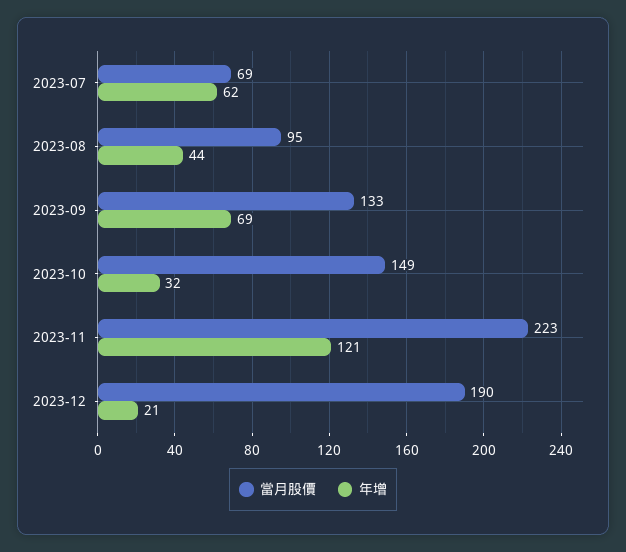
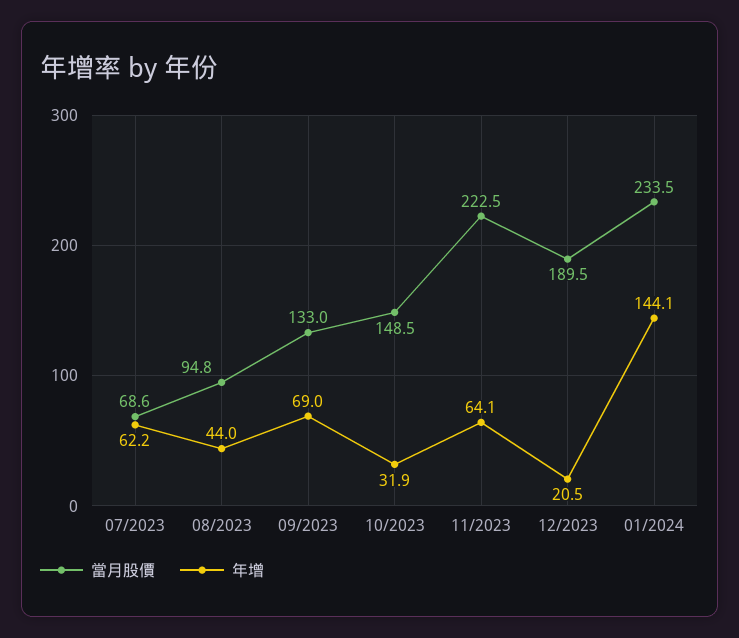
年增, 2023-11: 121 -> 64.1
當月股價, 01/2024: none -> 233.5
年增, 01/2024: none -> 144.1

